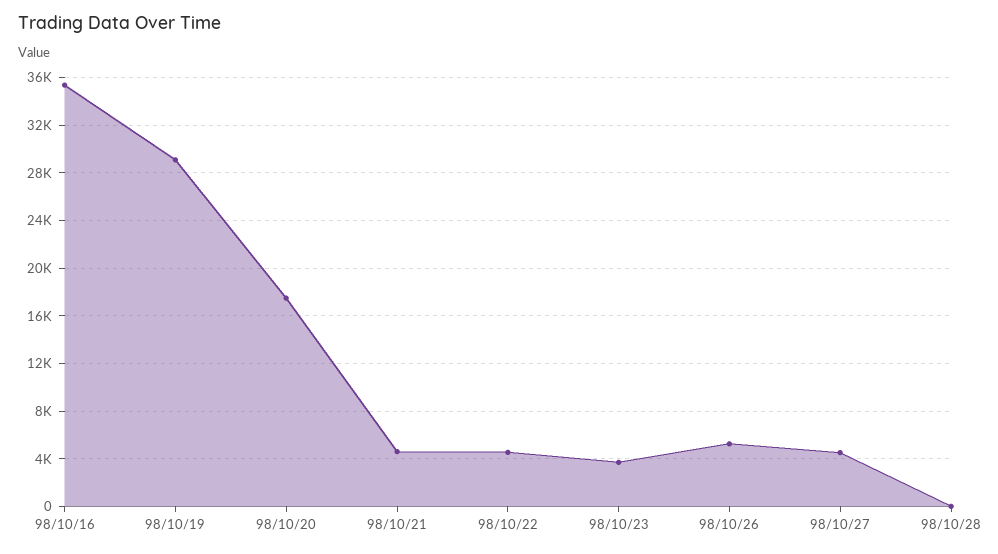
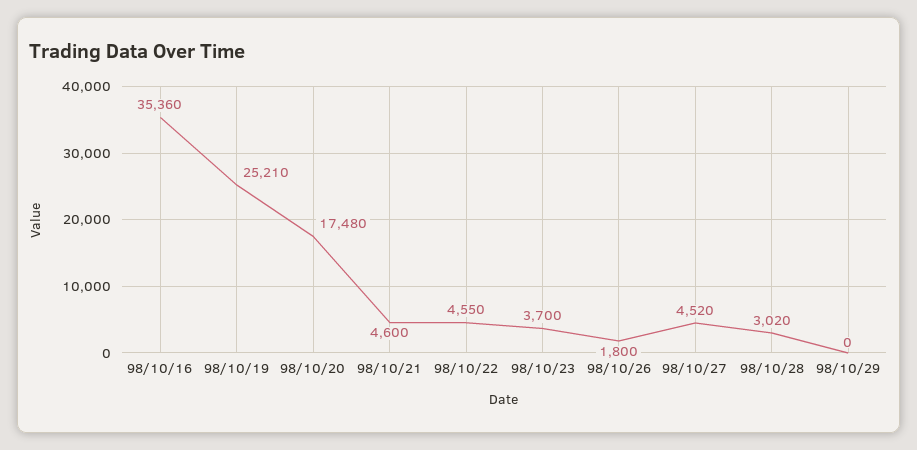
98/10/19: 29000 -> 25210
98/10/26: 5000 -> 1800
98/10/28: 0 -> 3020
98/10/29: none -> 0

